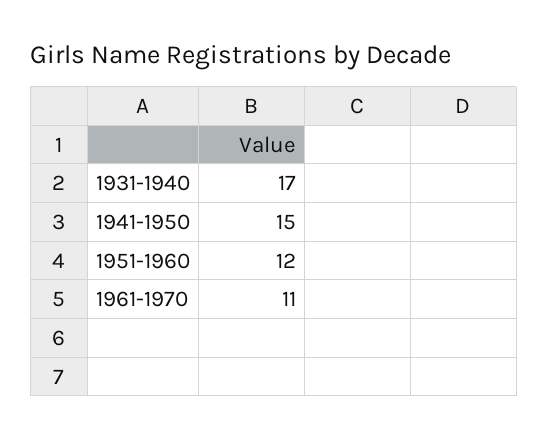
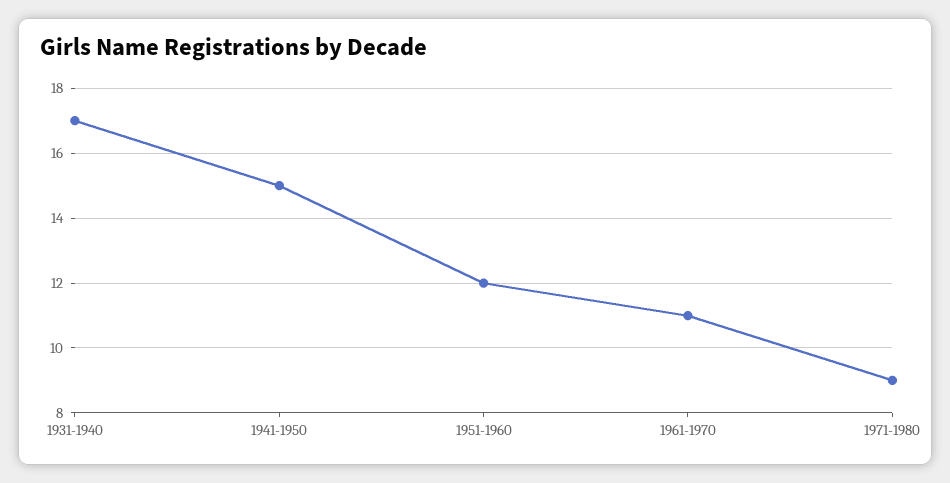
1971-1980: none -> 9

